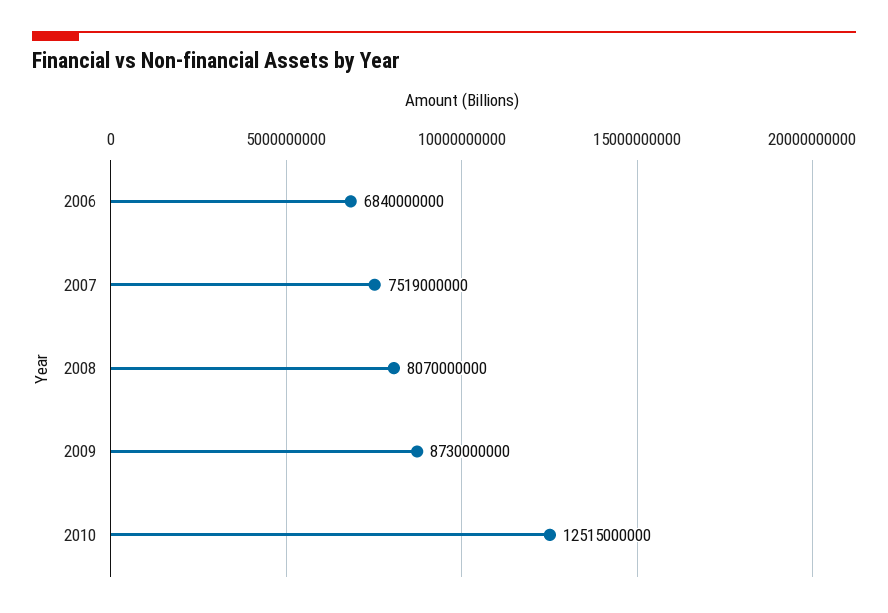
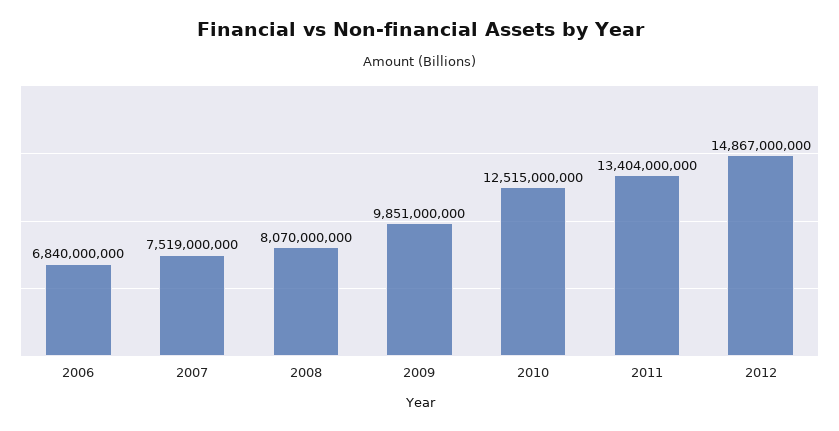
2009: 8730000000 -> 9851000000
2011: none -> 13404000000
2012: none -> 14867000000

